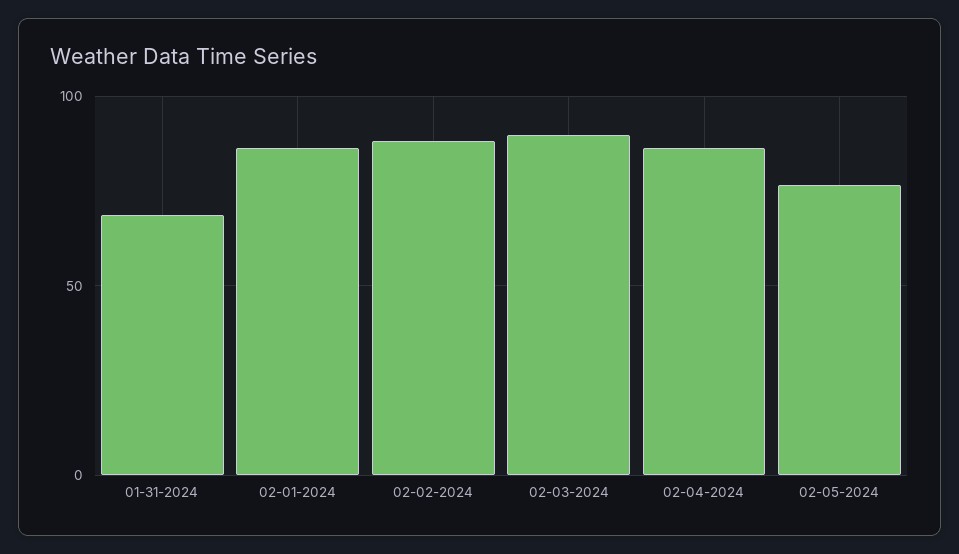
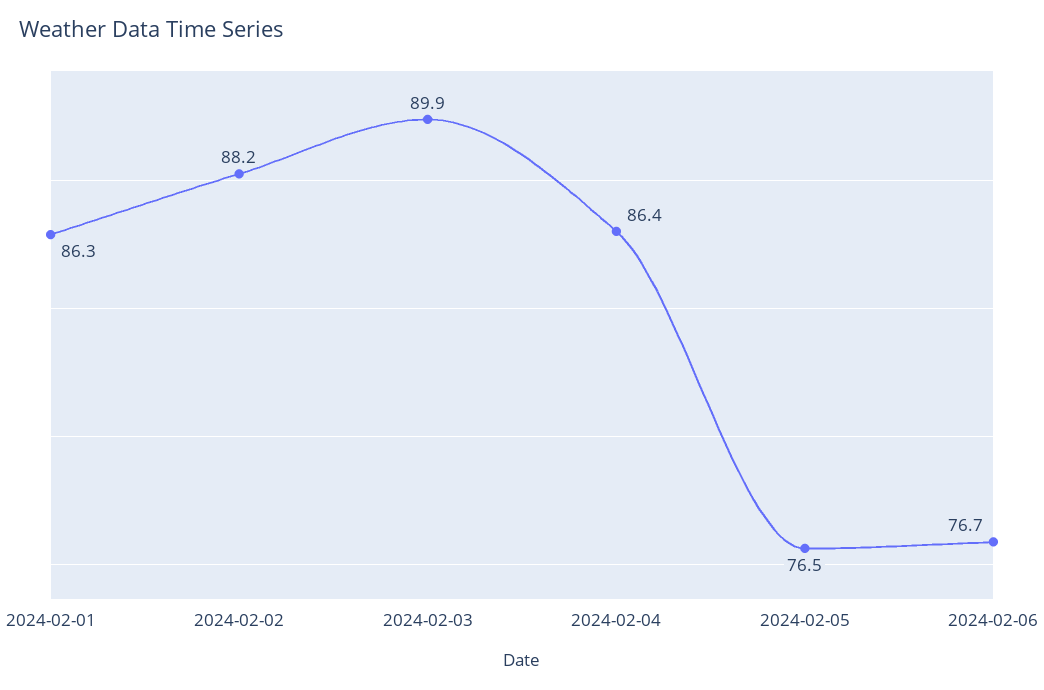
01-31-2024: 70 -> none
2024-02-06: none -> 76.7

